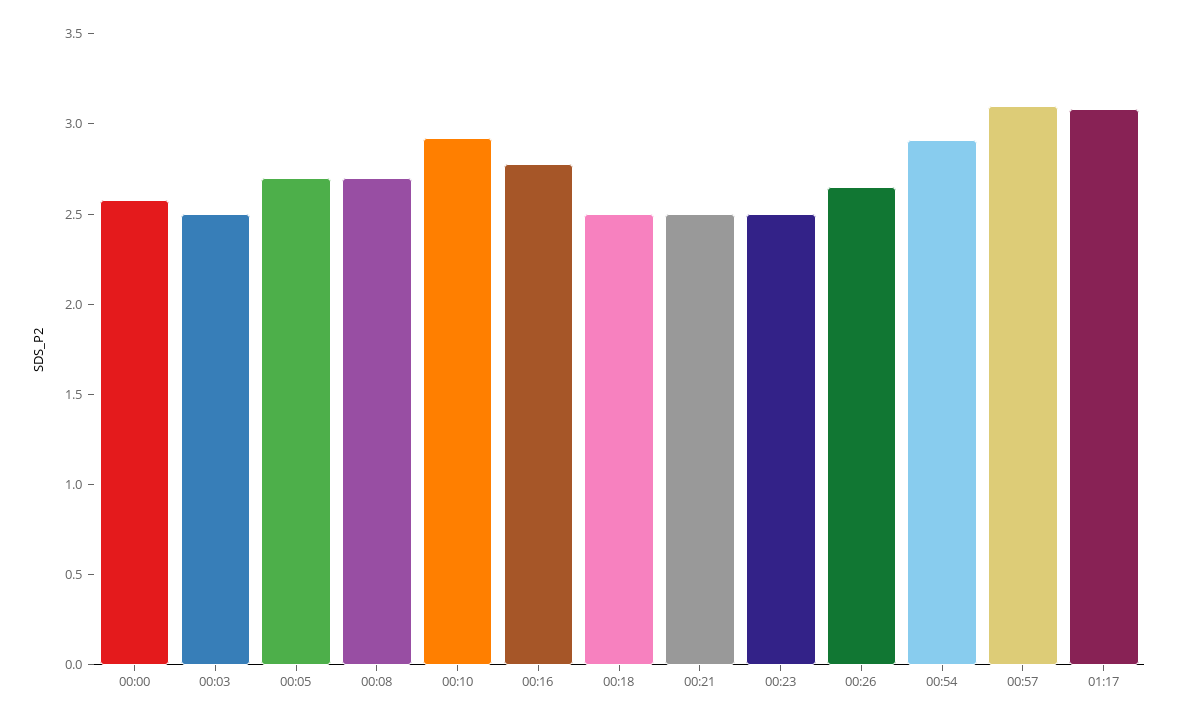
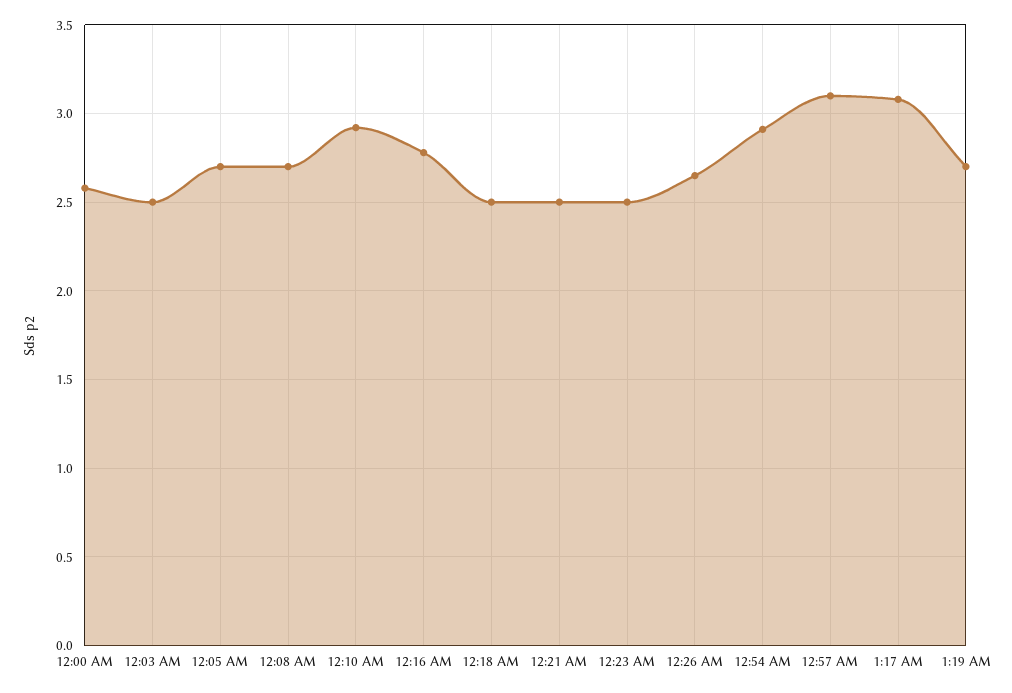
1:19 AM: none -> 2.7

